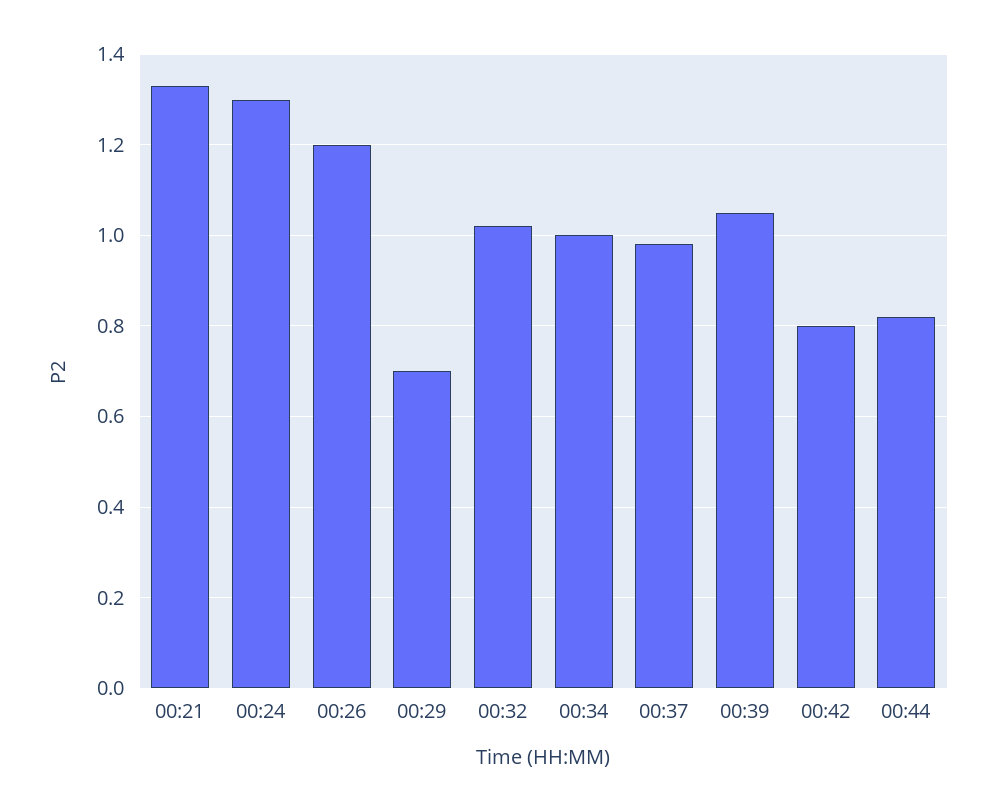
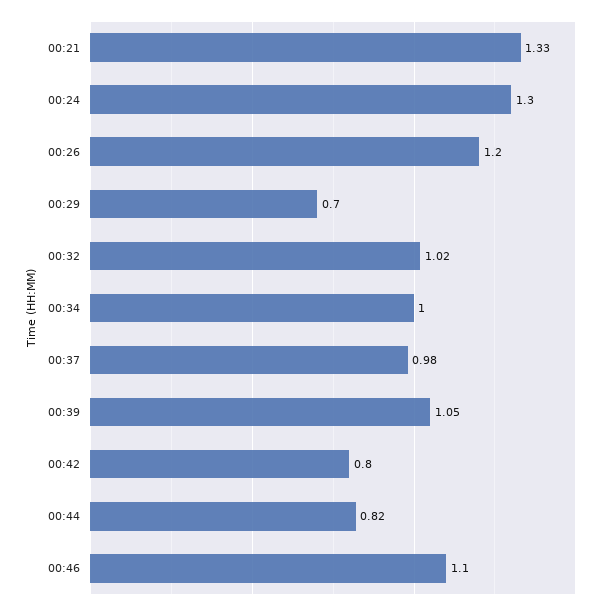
00:46: none -> 1.1

